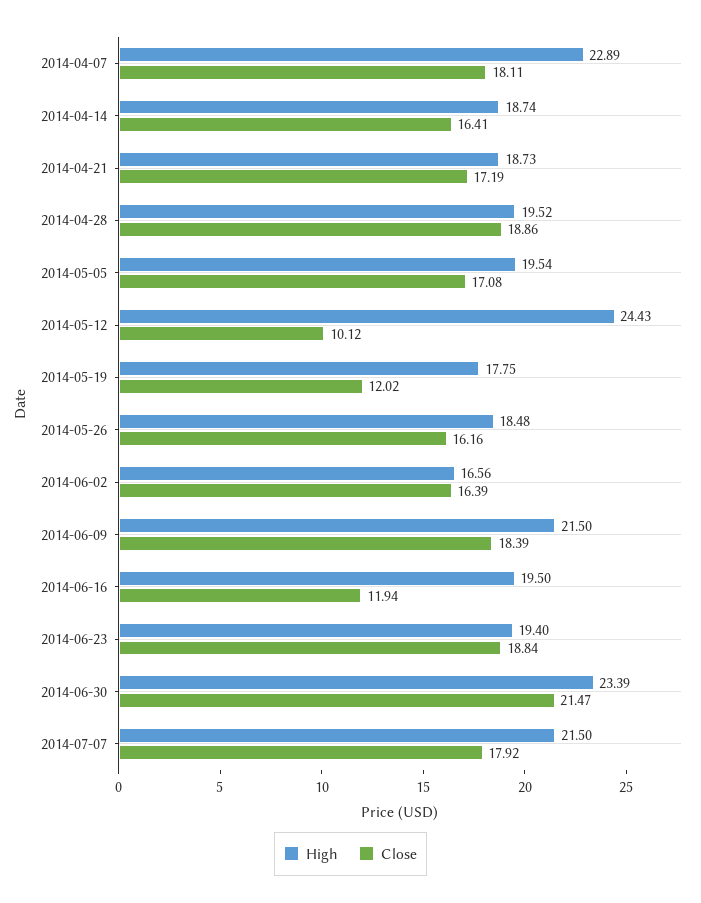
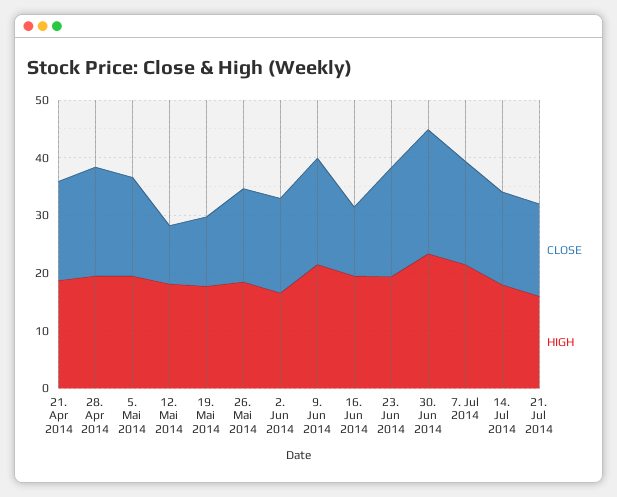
High, 2014-04-07: 22.89 -> none
Close, 2014-04-07: 18.11 -> none
High, 2014-04-14: 18.74 -> none
Close, 2014-04-14: 16.41 -> none
High, 2014-05-12: 24.43 -> 18
Close, 14. Jul 2014: none -> 16
High, 14. Jul 2014: none -> 18
Close, 21. Jul 2014: none -> 16
High, 21. Jul 2014: none -> 16

